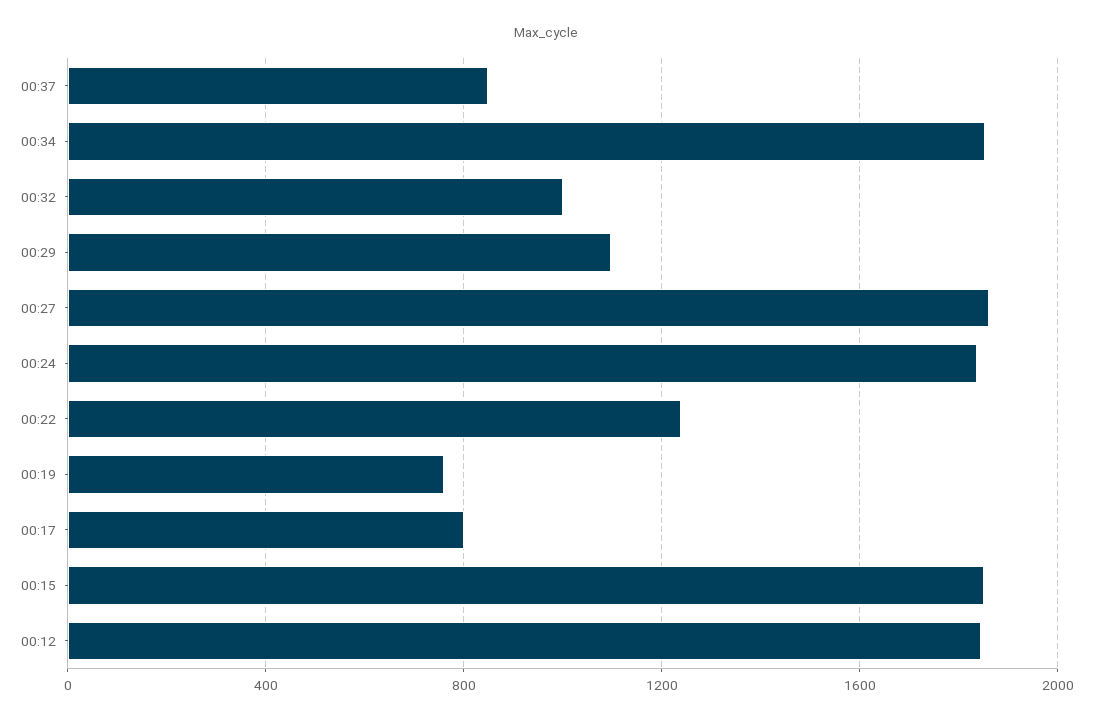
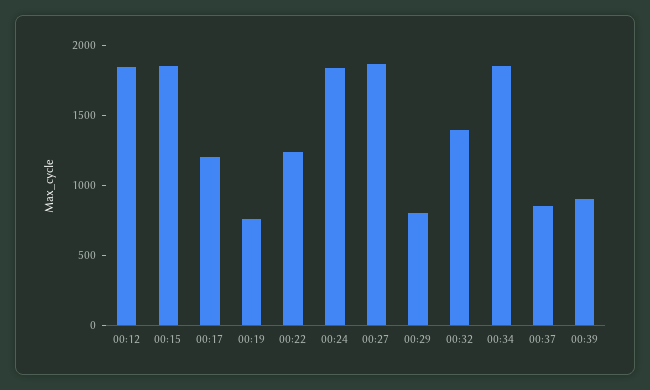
00:32: 1000 -> 1400
00:29: 1100 -> 800
00:17: 800 -> 1200
00:39: none -> 900

